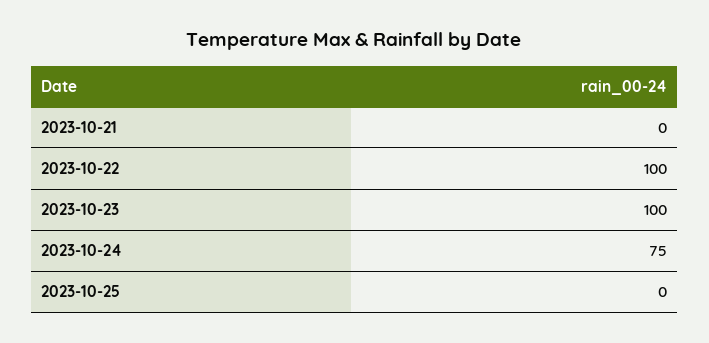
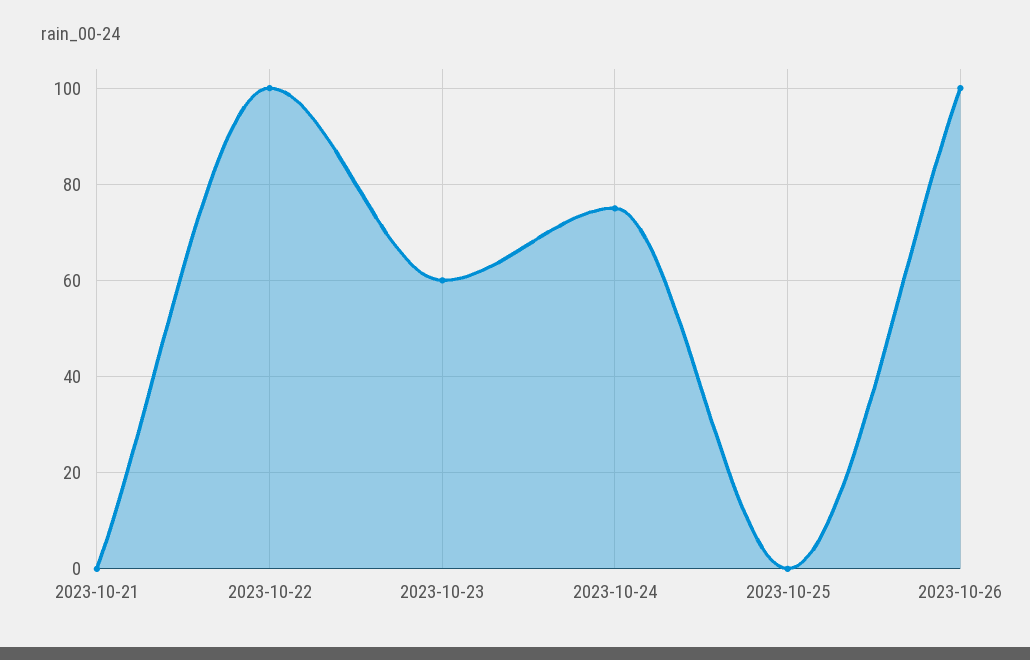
2023-10-23: 100 -> 60
2023-10-26: none -> 100

